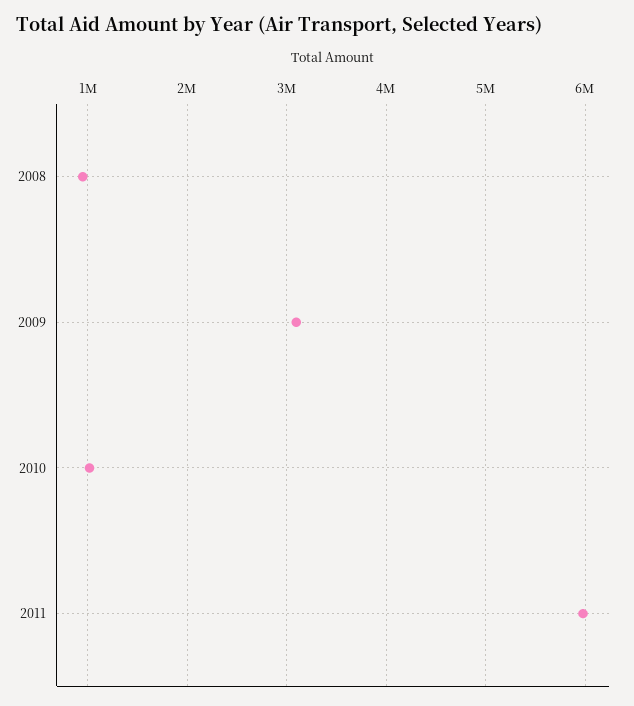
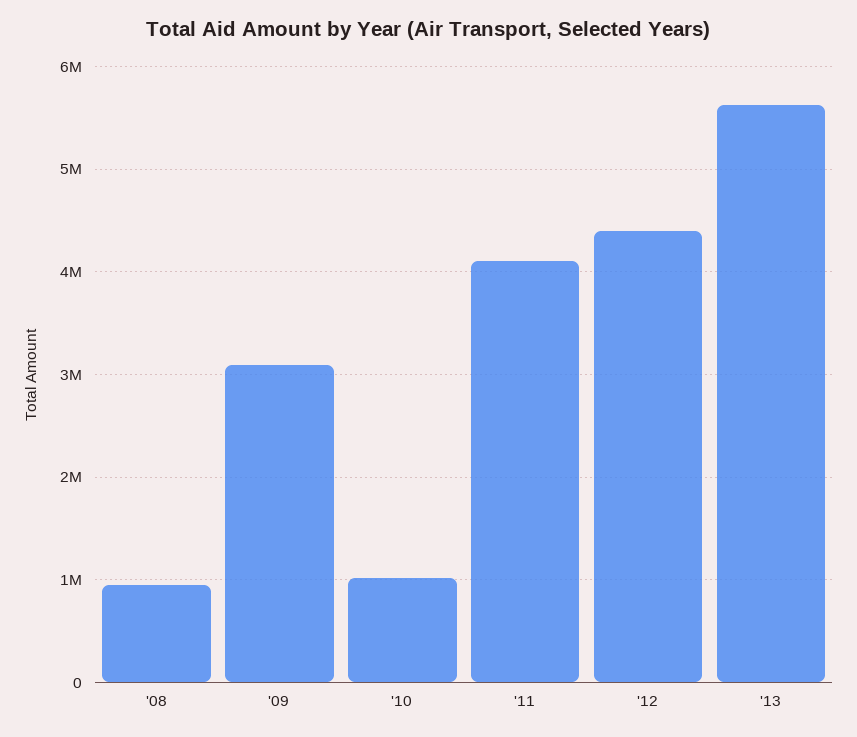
2011: 6000000 -> 4100000
'12: none -> 4400000
'13: none -> 5600000

